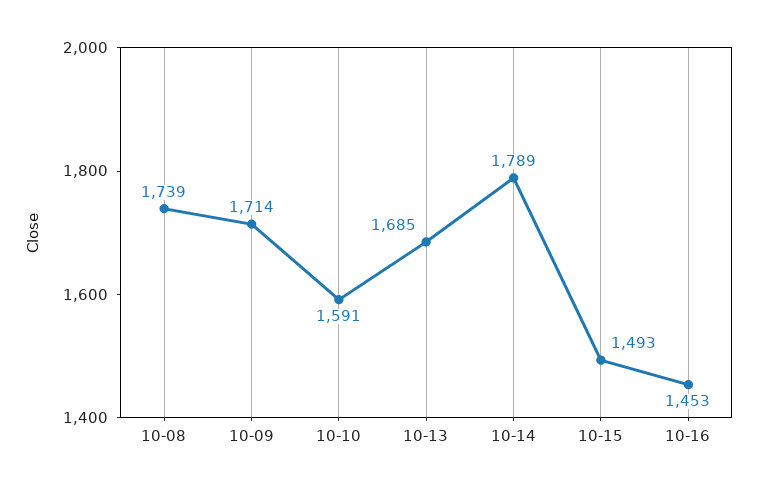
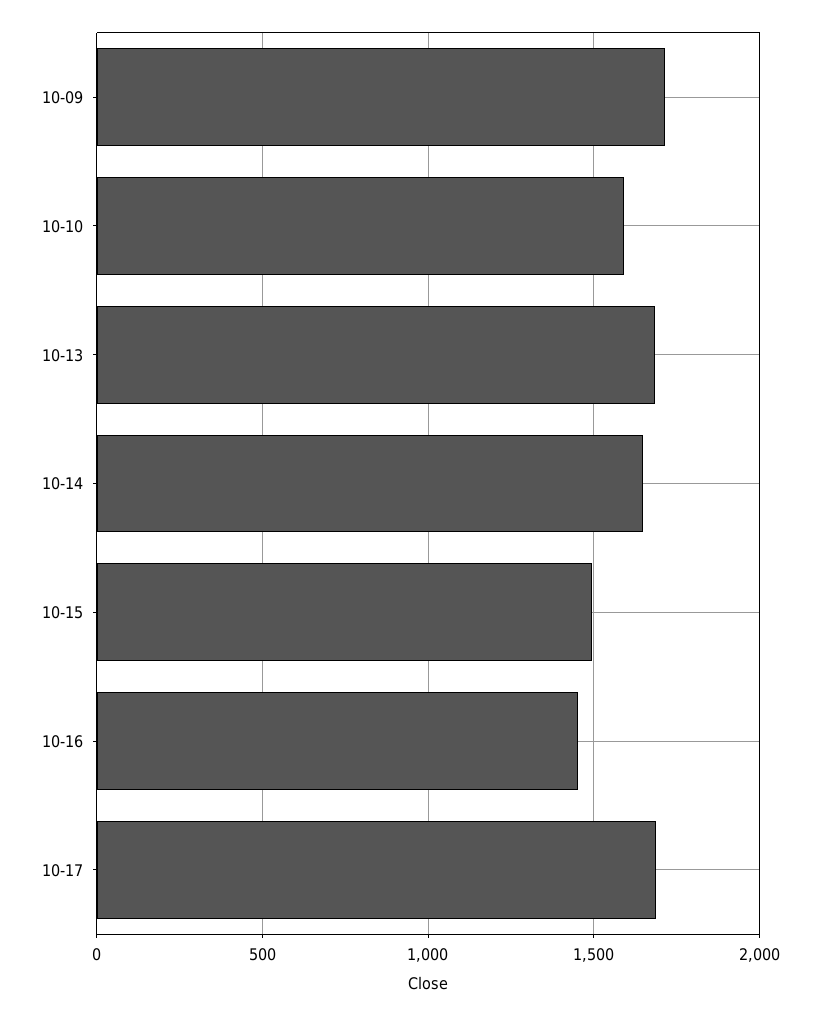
10-08: 1739 -> none
10-14: 1789 -> 1650
10-17: none -> 1700

